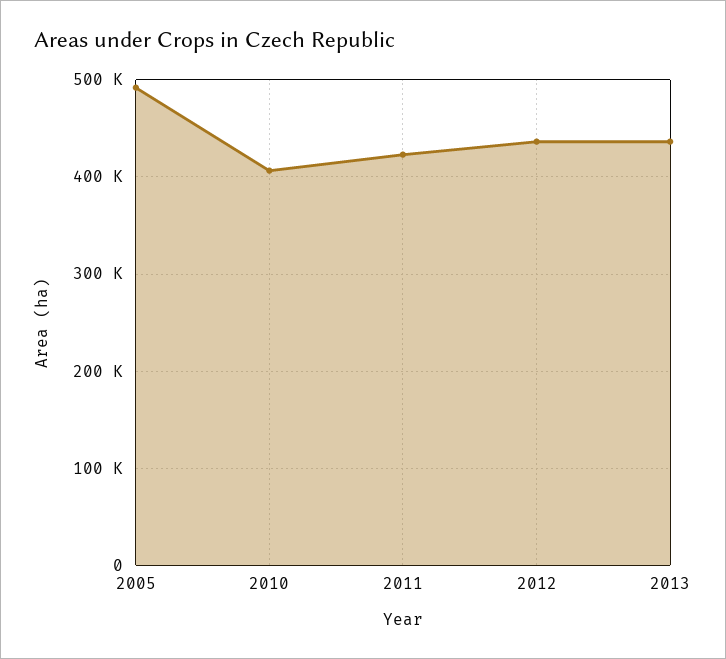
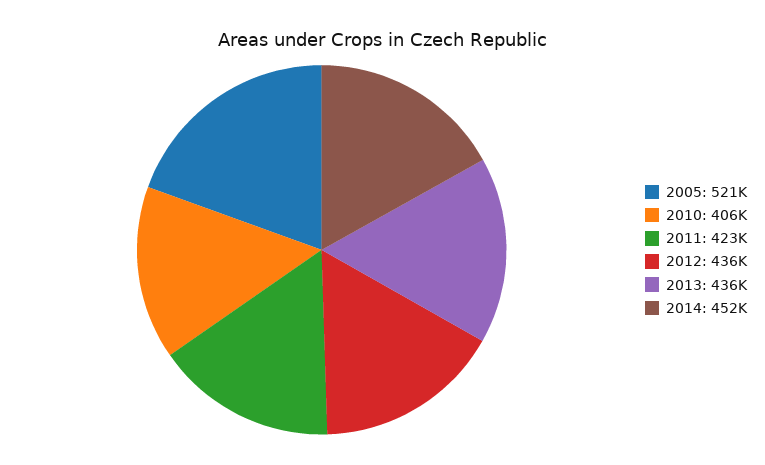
2005: 490000 -> 521000
2014: none -> 452000

